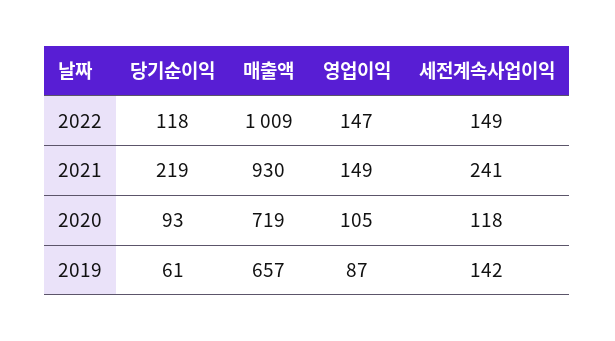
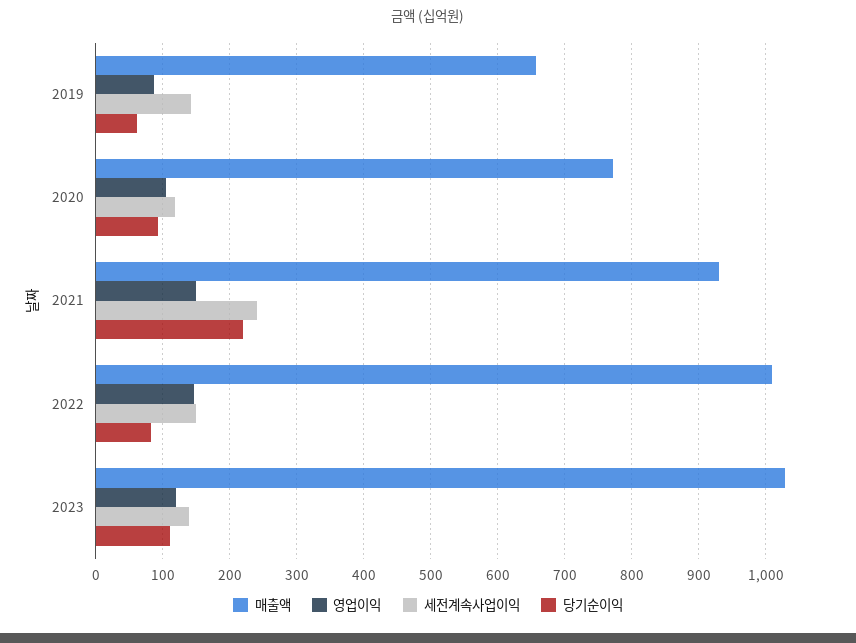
당기순이익, 2022: 118 -> 80
매출액, 2020: 719 -> 770
매출액, 2023: none -> 1030
영업이익, 2023: none -> 120
세전계속사업이익, 2023: none -> 140
당기순이익, 2023: none -> 110

